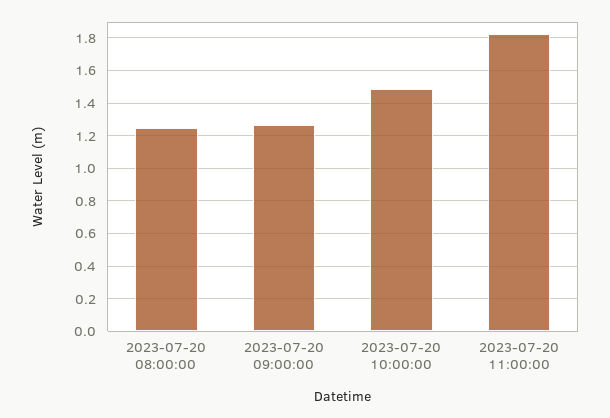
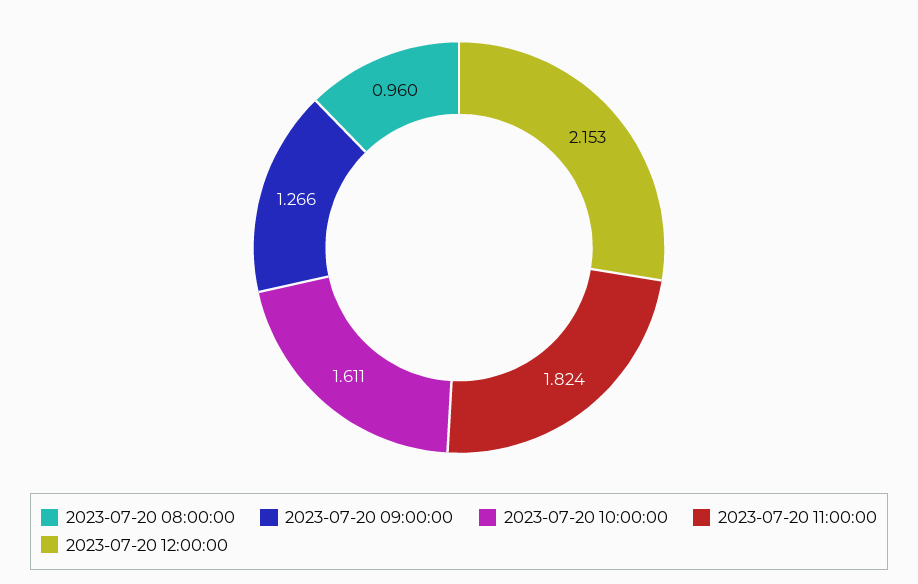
2023-07-20 08:00:00: 1.25 -> 0.96
2023-07-20 10:00:00: 1.5 -> 1.611
2023-07-20 12:00:00: none -> 2.153

